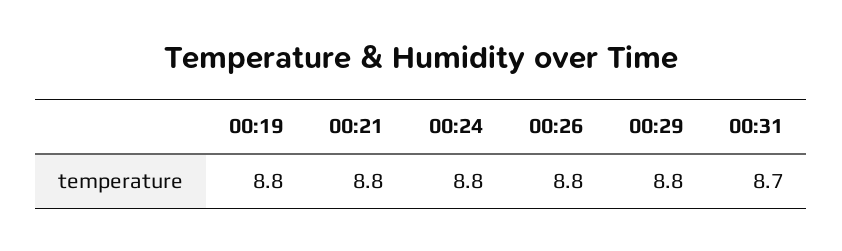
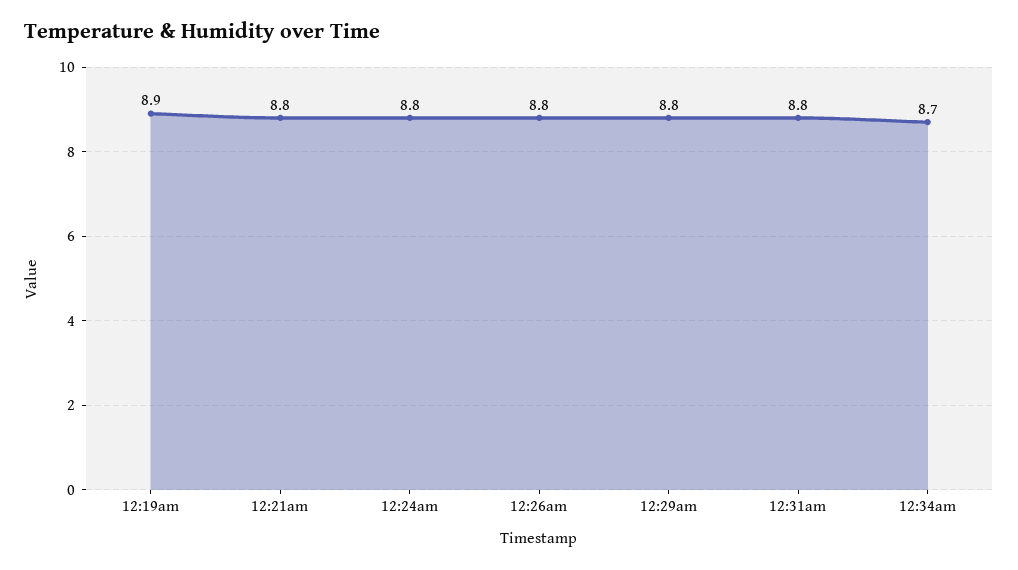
00:19: 8.8 -> 8.9
00:31: 8.7 -> 8.8
12:34am: none -> 8.7

